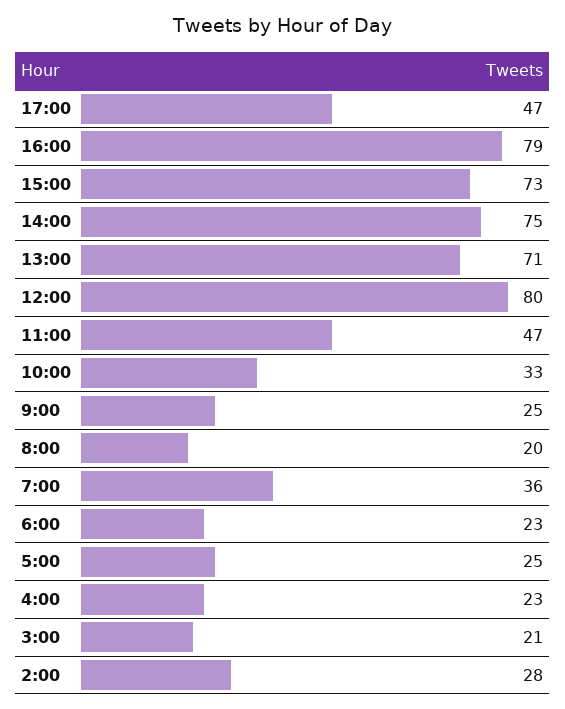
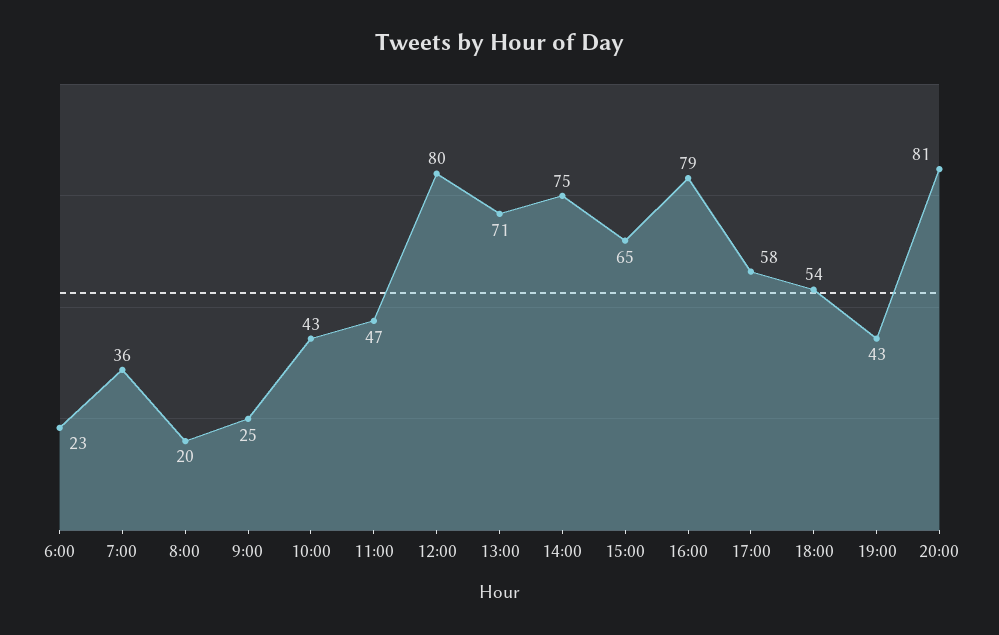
17:00: 47 -> 58
15:00: 73 -> 65
10:00: 33 -> 43
5:00: 25 -> none
4:00: 23 -> none
3:00: 21 -> none
2:00: 28 -> none
18:00: none -> 54
19:00: none -> 43
20:00: none -> 81

